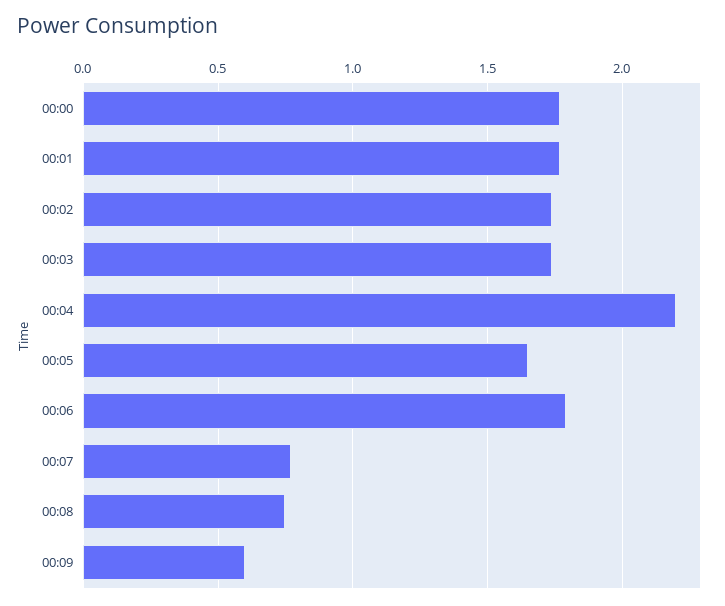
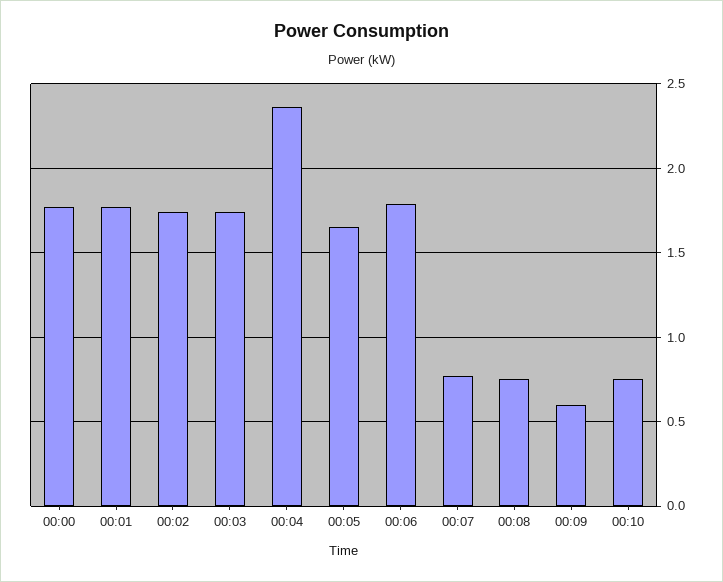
00:04: 2.2 -> 2.35
00:10: none -> 0.75

